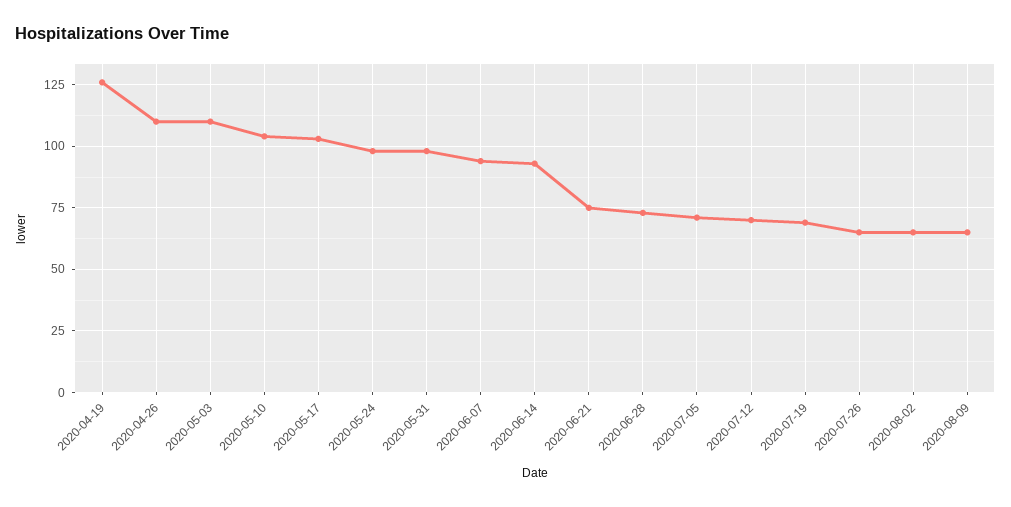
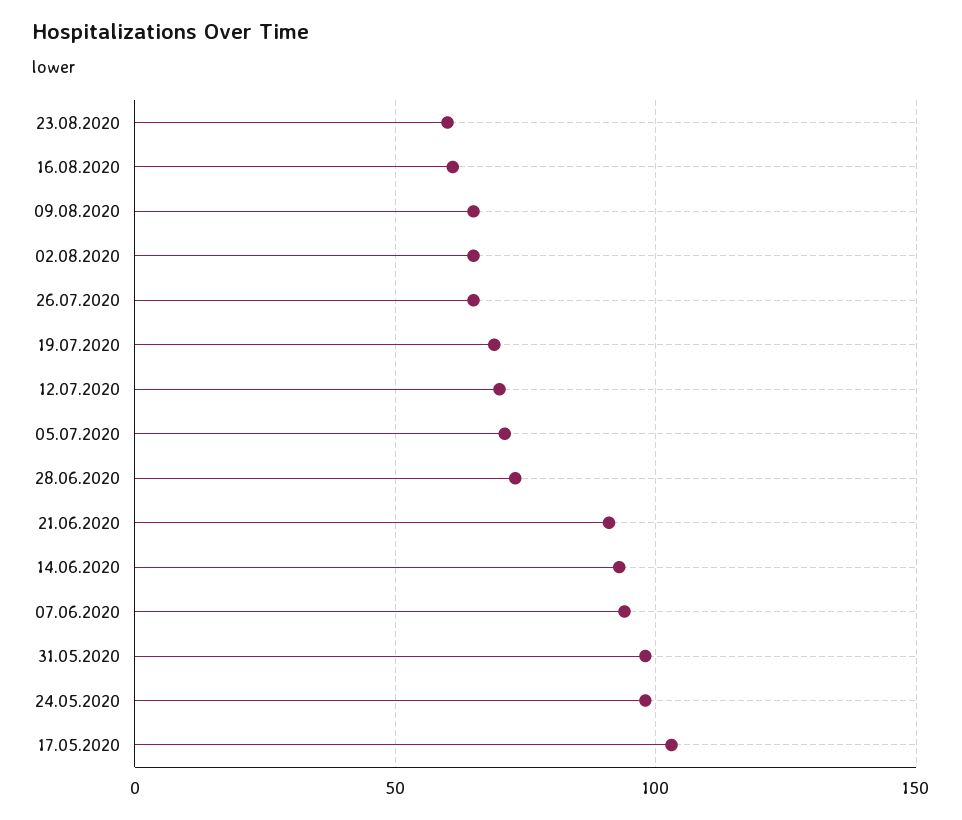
2020-04-19: 125 -> none
2020-04-26: 110 -> none
2020-05-03: 110 -> none
2020-05-10: 105 -> none
2020-06-21: 75 -> 90
23.08.2020: none -> 60
16.08.2020: none -> 60

